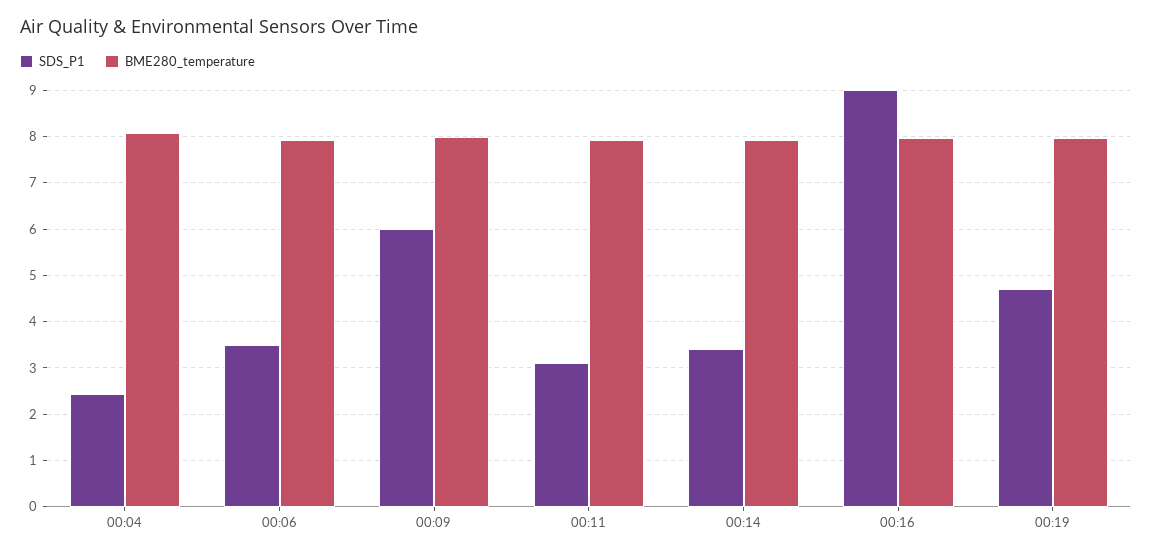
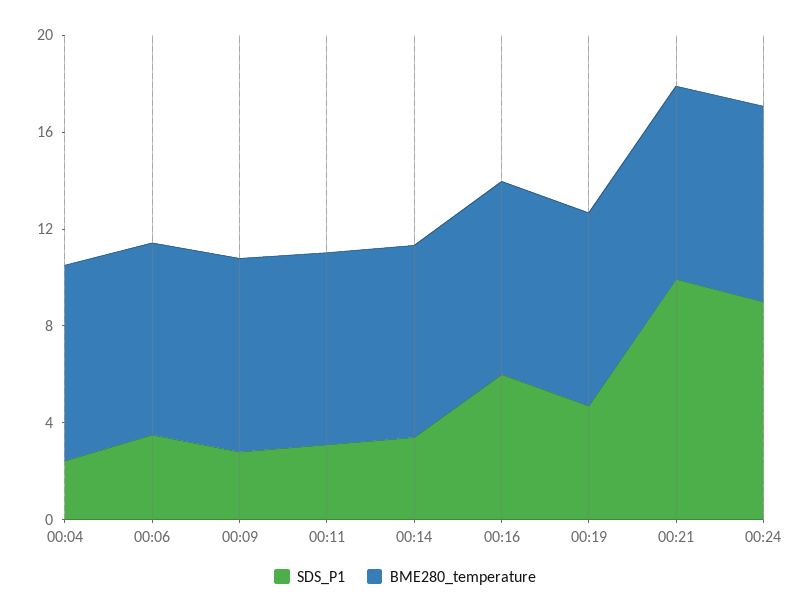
SDS_P1, 00:09: 6 -> 3
SDS_P1, 00:16: 9 -> 6
SDS_P1, 00:21: none -> 10
BME280_temperature, 00:21: none -> 8
SDS_P1, 00:24: none -> 9
BME280_temperature, 00:24: none -> 8

